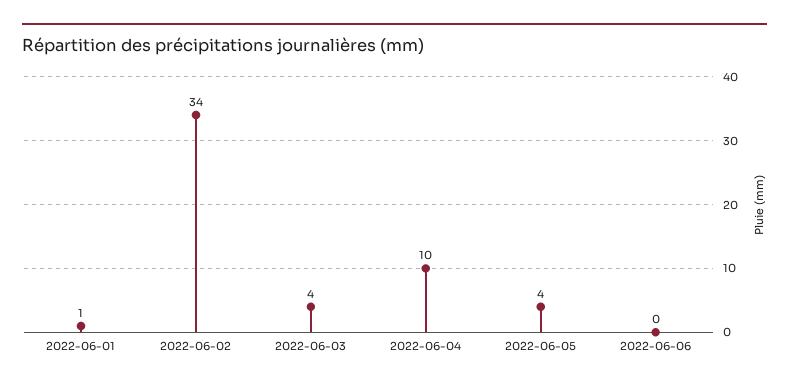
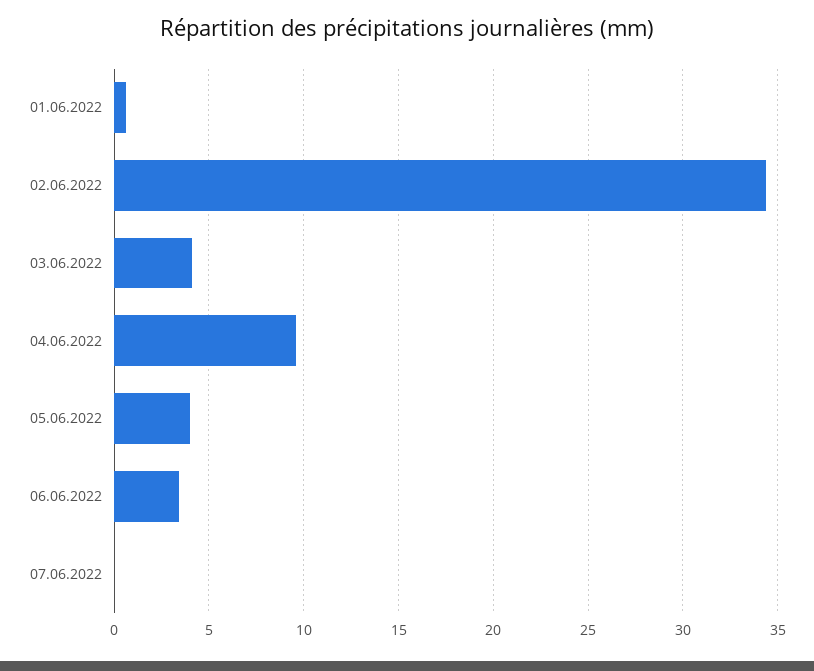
2022-06-06: 0 -> 3.5
07.06.2022: none -> 0

